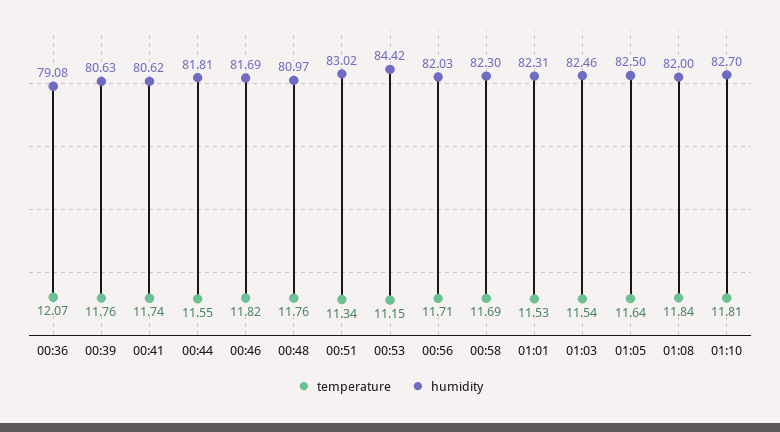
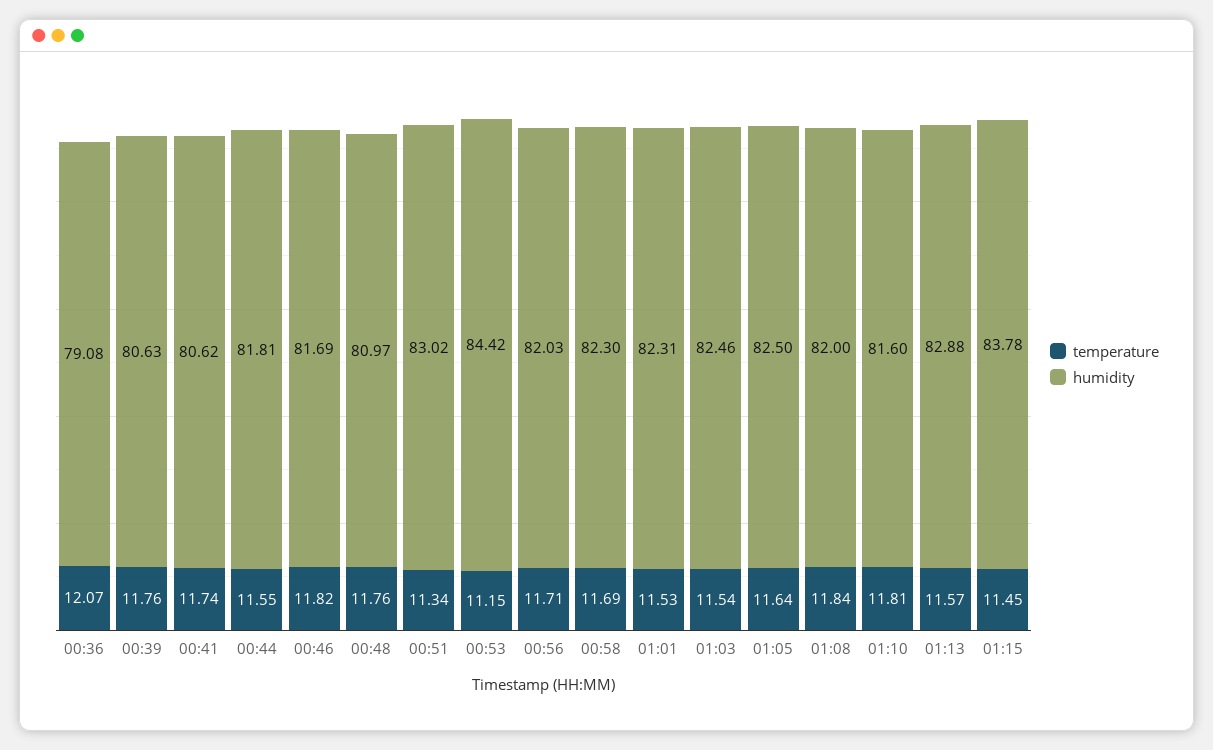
humidity, 01:10: 82.7 -> 81.6
temperature, 01:13: none -> 11.57
humidity, 01:13: none -> 82.88
temperature, 01:15: none -> 11.45
humidity, 01:15: none -> 83.78

